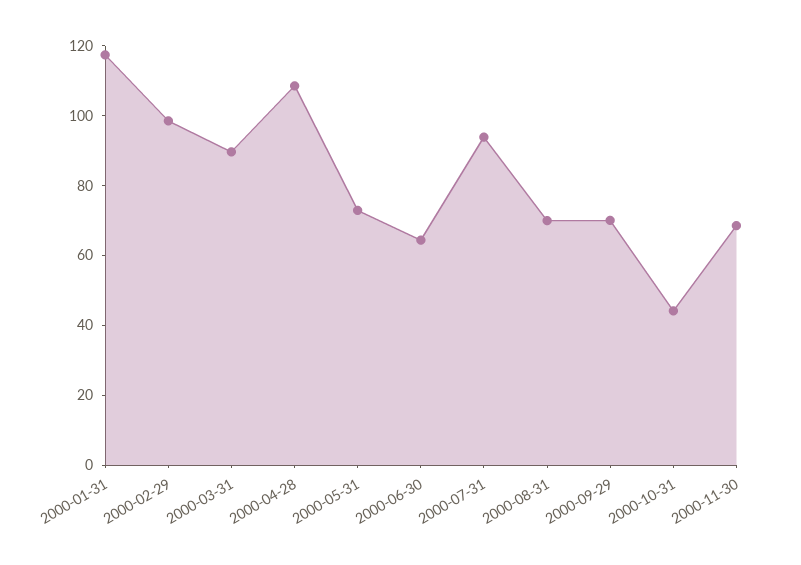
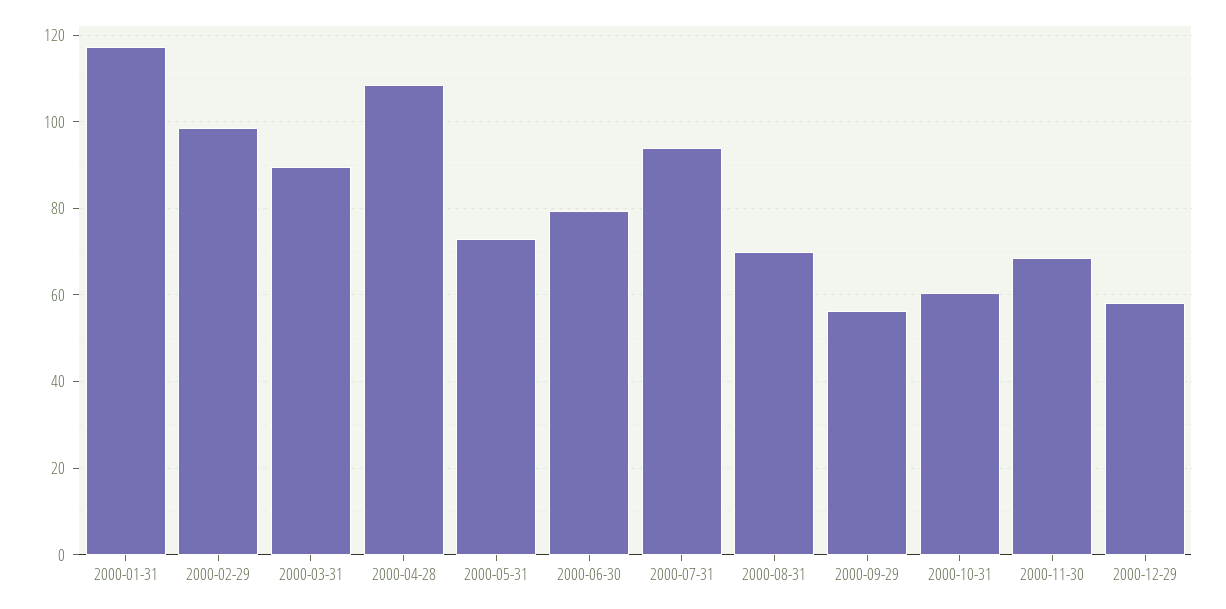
2000-06-30: 65 -> 80
2000-09-29: 70 -> 56
2000-10-31: 45 -> 60
2000-12-29: none -> 58

